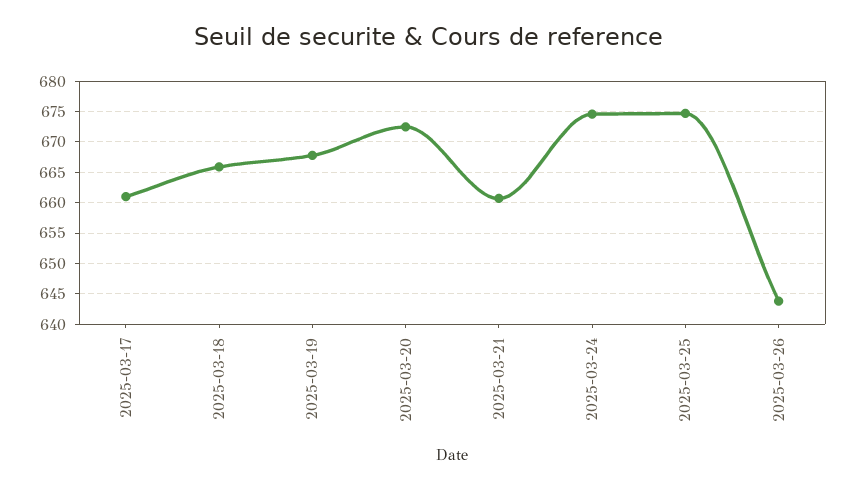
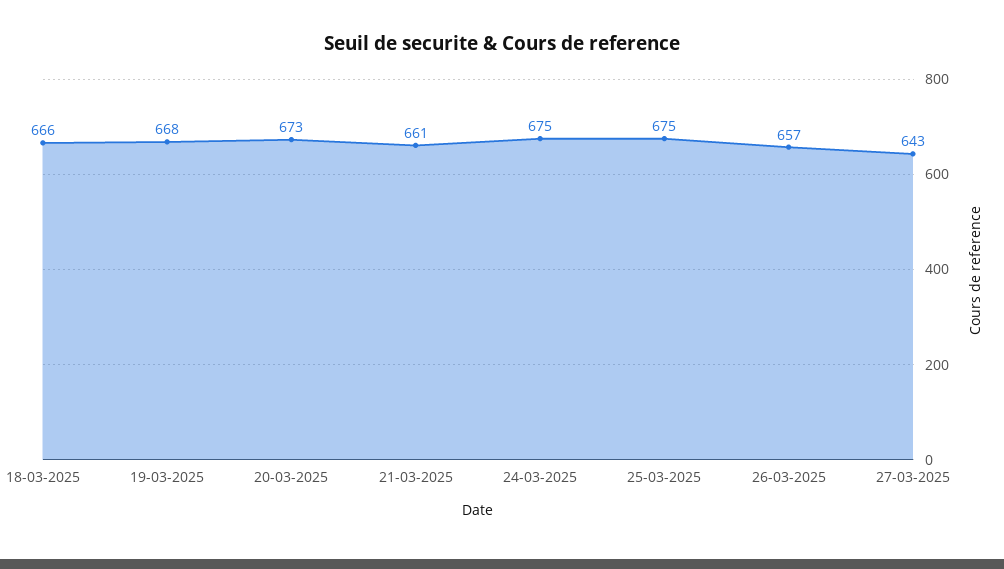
2025-03-17: 661 -> none
2025-03-26: 644 -> 657
27-03-2025: none -> 643

